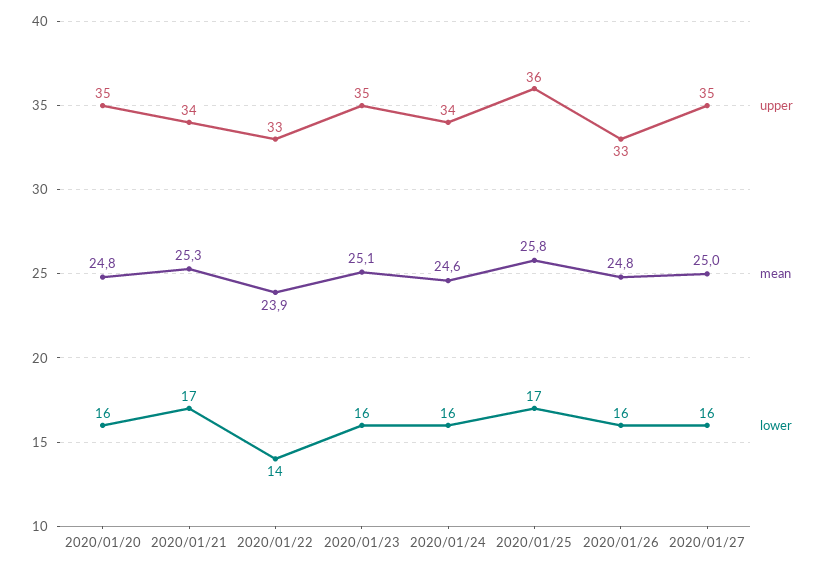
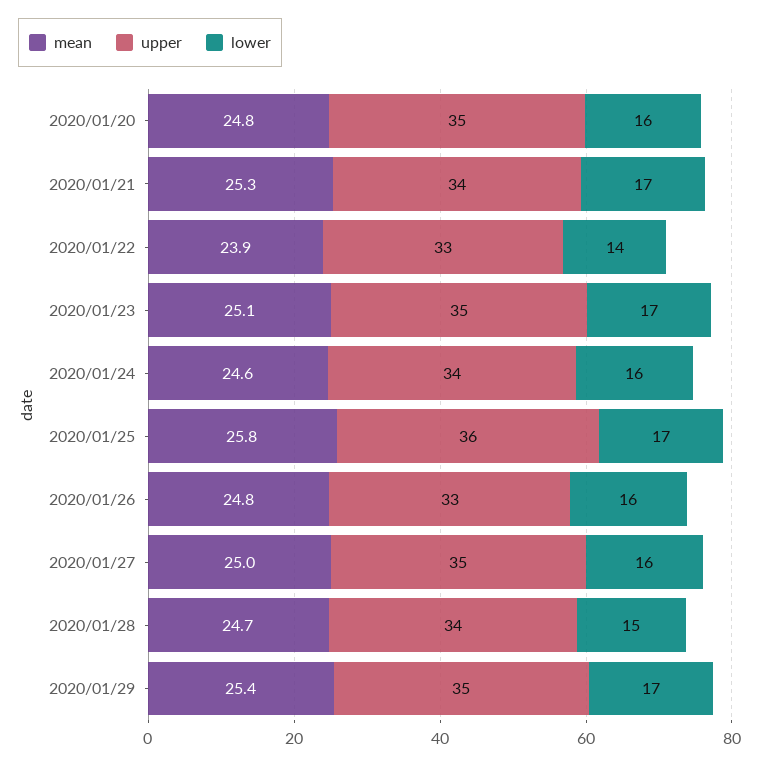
lower, 2020/01/23: 16 -> 17
mean, 2020/01/28: none -> 24.7
upper, 2020/01/28: none -> 34
lower, 2020/01/28: none -> 15
mean, 2020/01/29: none -> 25.4
upper, 2020/01/29: none -> 35
lower, 2020/01/29: none -> 17

